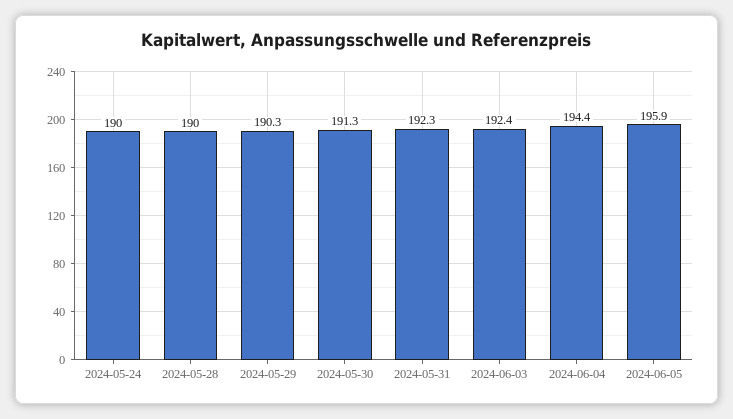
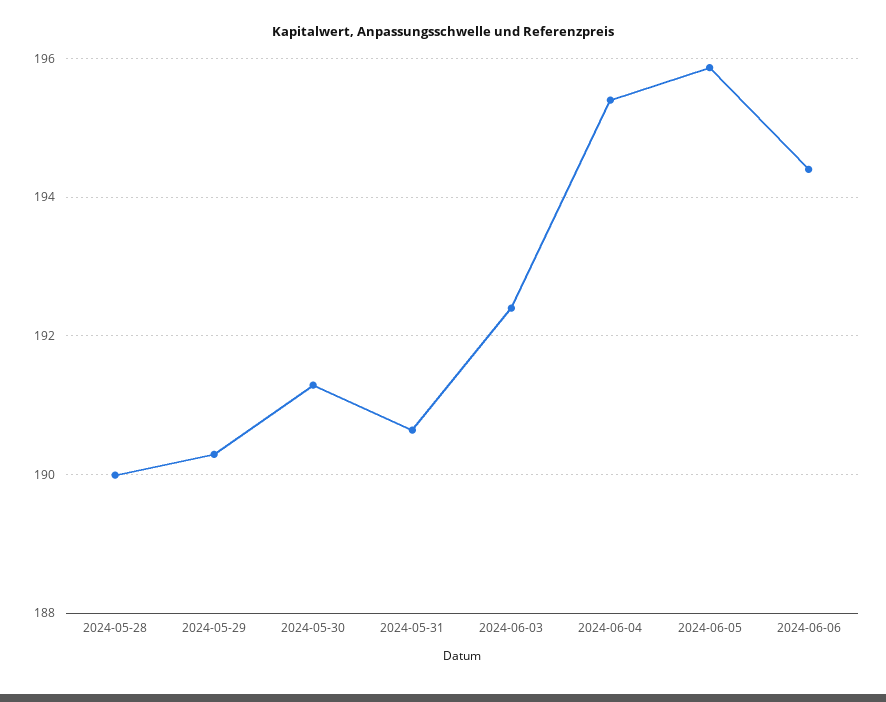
2024-05-24: 190 -> none
2024-05-31: 192.3 -> 190.6
2024-06-04: 194.4 -> 195.4
2024-06-06: none -> 194.4

